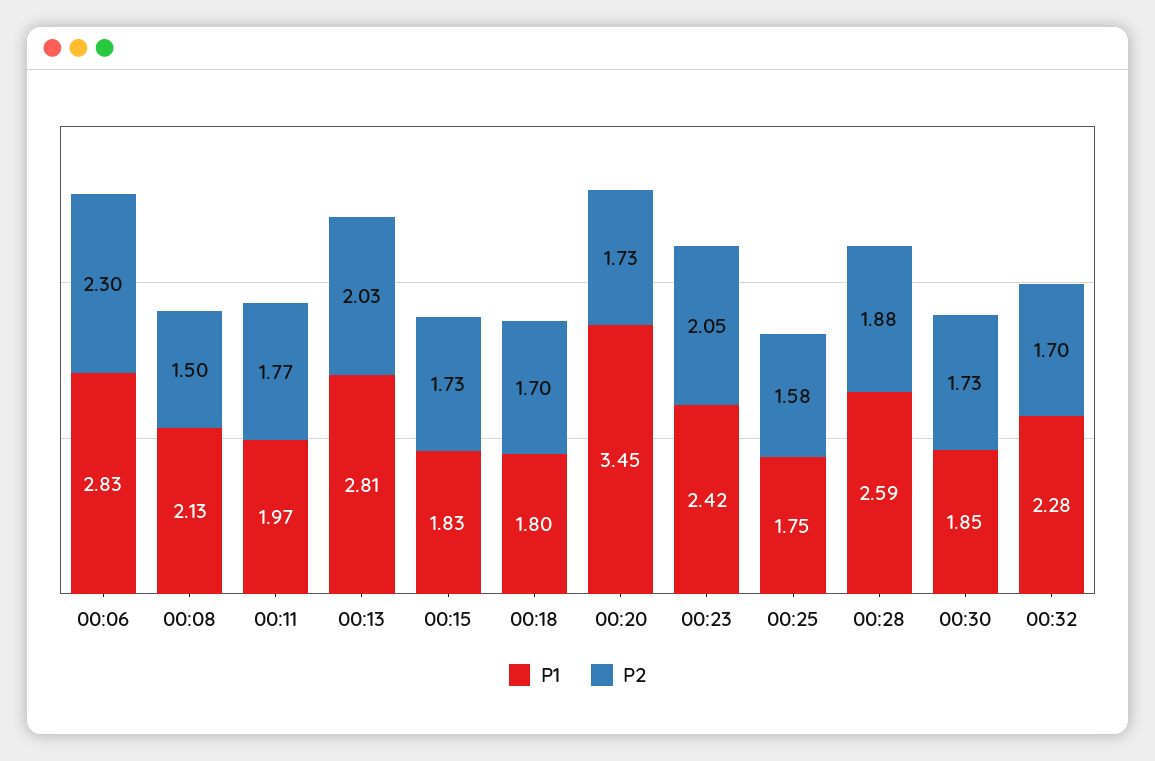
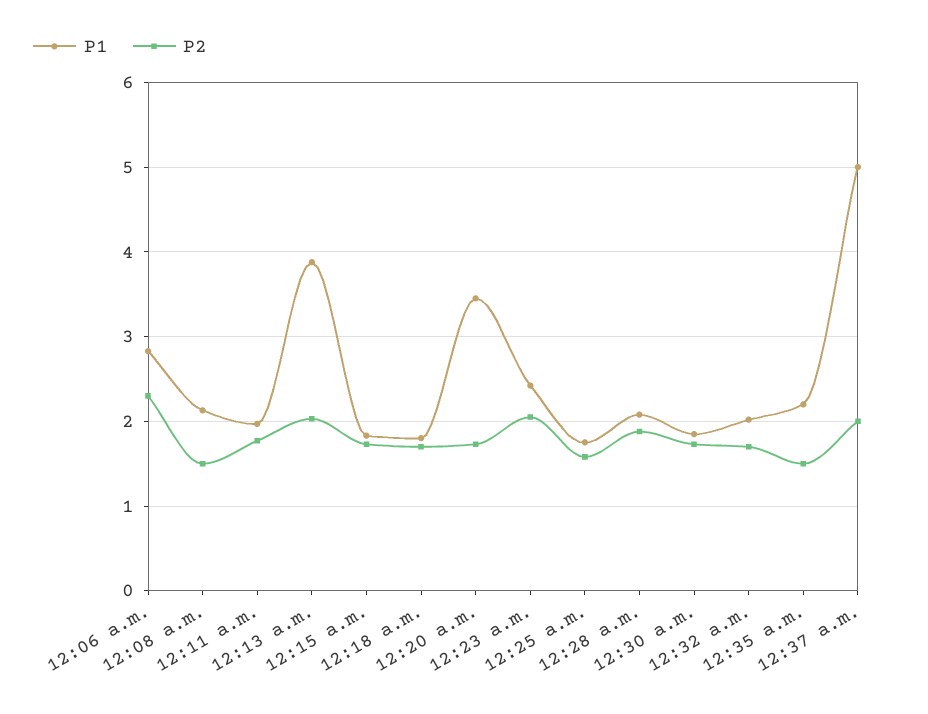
P1, 00:13: 2.81 -> 3.9
P1, 00:28: 2.59 -> 2.1
P1, 00:32: 2.28 -> 2
P1, 12:35 a.m.: none -> 2.2
P2, 12:35 a.m.: none -> 1.5
P1, 12:37 a.m.: none -> 5
P2, 12:37 a.m.: none -> 2

